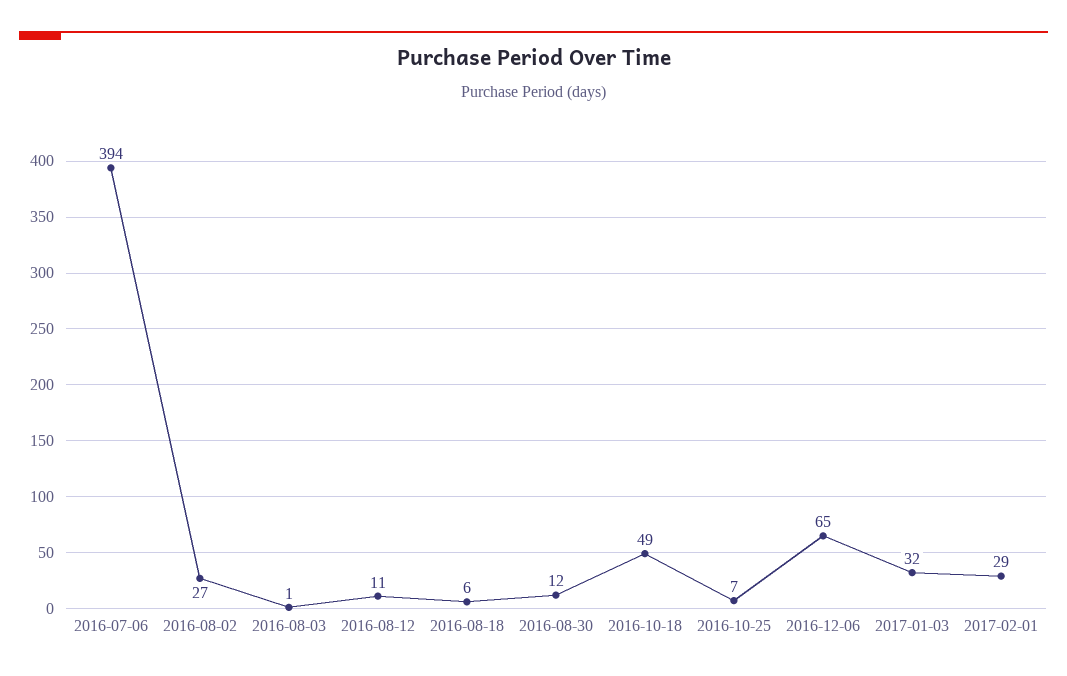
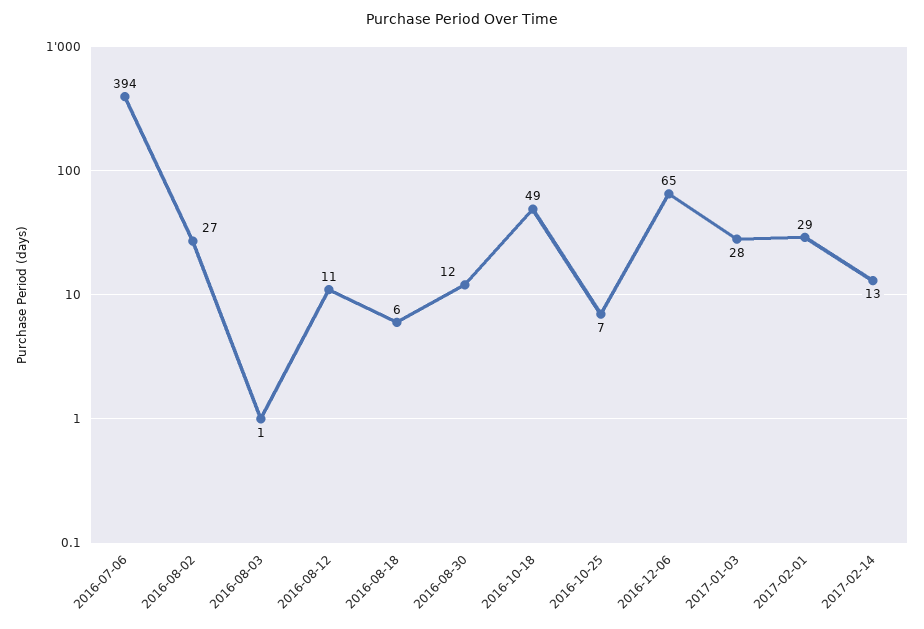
2017-01-03: 32 -> 28
2017-02-14: none -> 13

